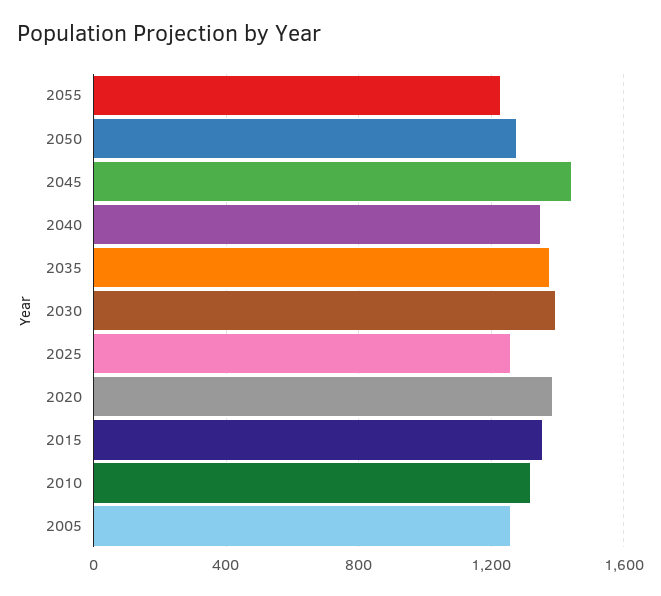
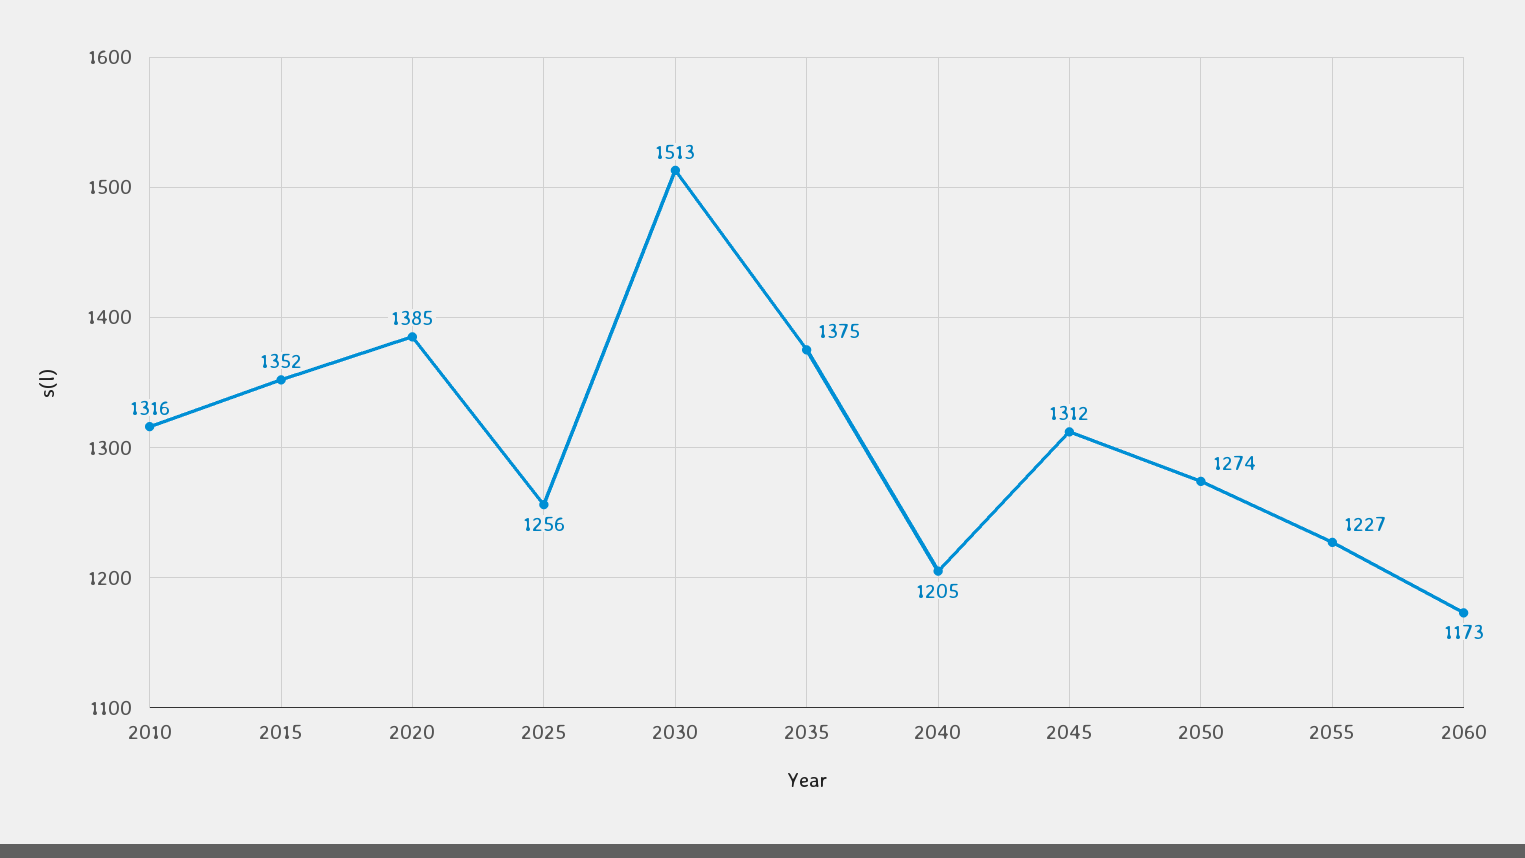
2045: 1450 -> 1312
2040: 1350 -> 1205
2030: 1400 -> 1513
2005: 1250 -> none
2060: none -> 1173

